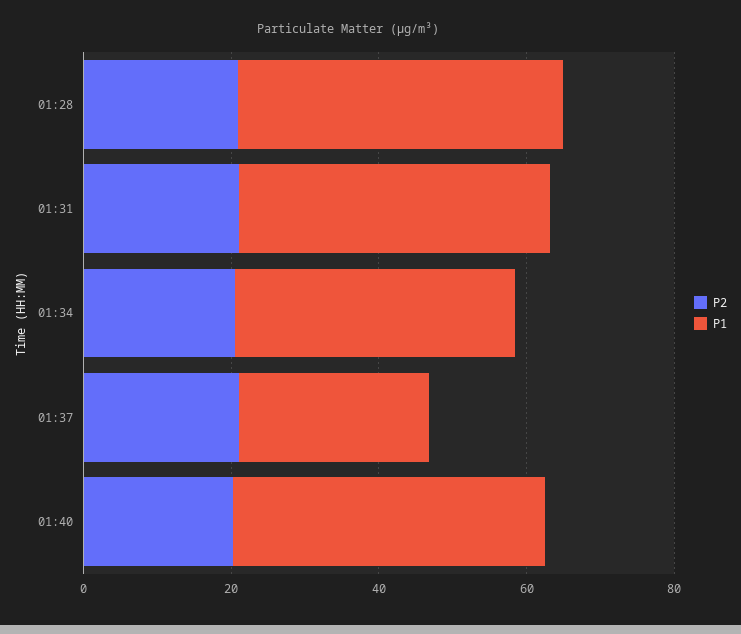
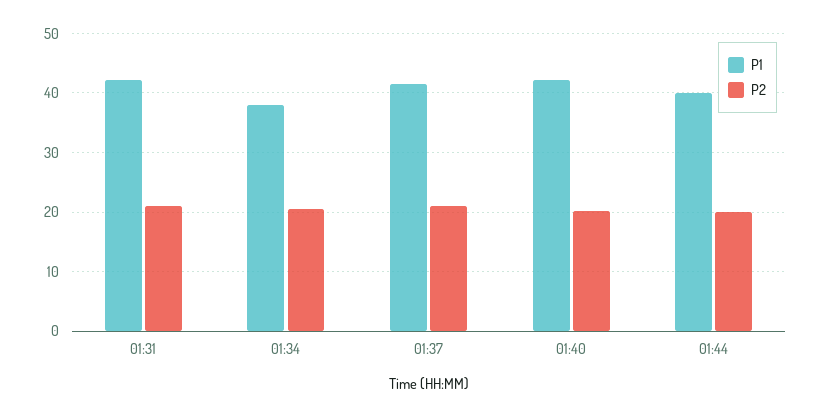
P2, 01:28: 20 -> none
P1, 01:28: 45 -> none
P1, 01:37: 25 -> 42
P1, 01:44: none -> 40
P2, 01:44: none -> 20

